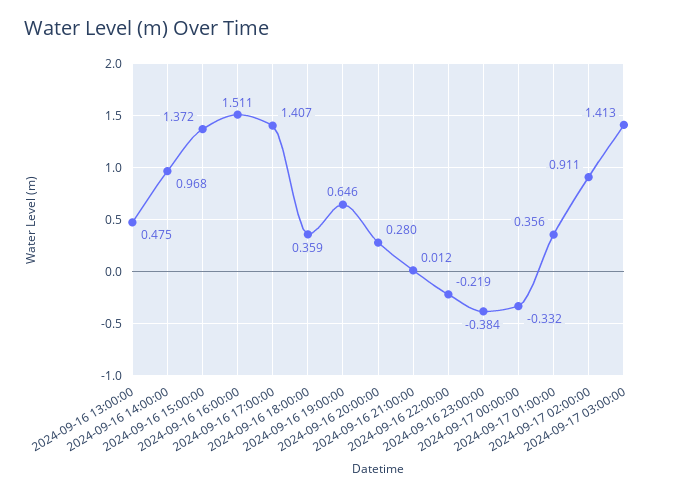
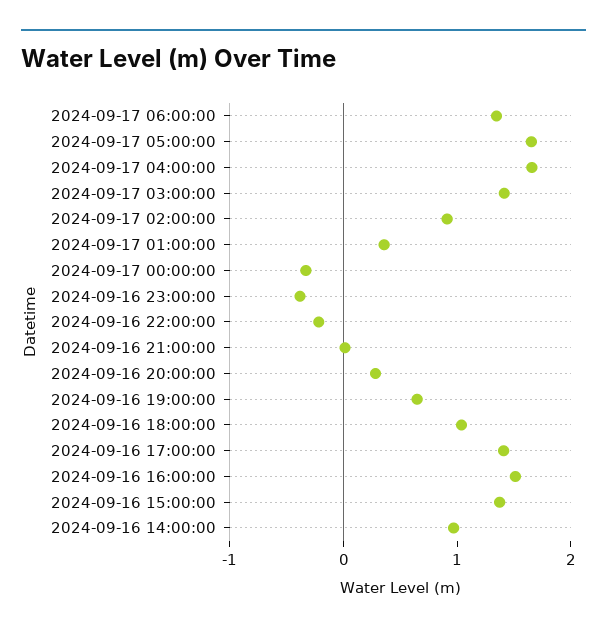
2024-09-16 13:00:00: 0.475 -> none
2024-09-16 18:00:00: 0.359 -> 1
2024-09-17 06:00:00: none -> 1.4
2024-09-17 05:00:00: none -> 1.6
2024-09-17 04:00:00: none -> 1.6

